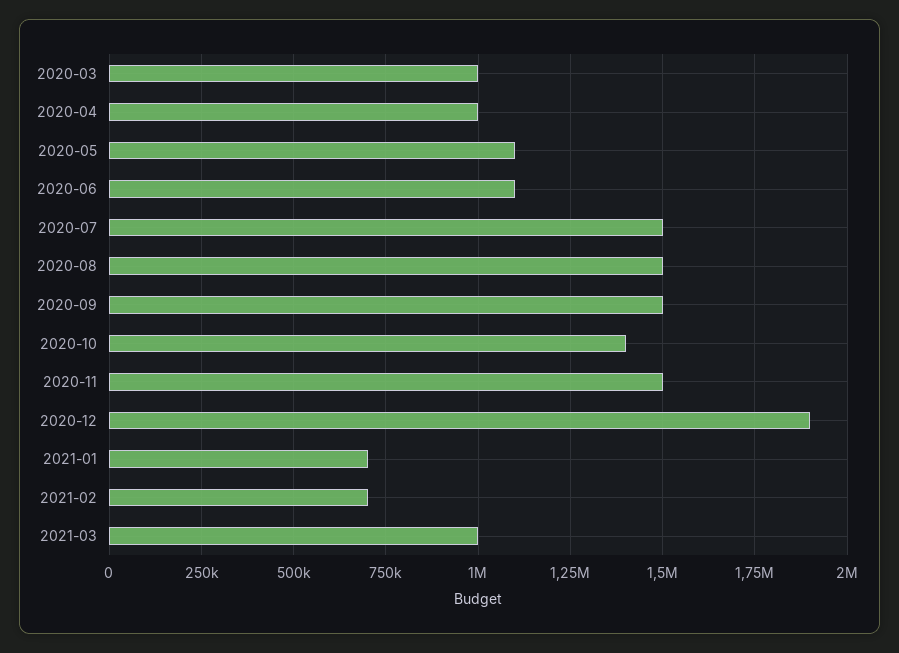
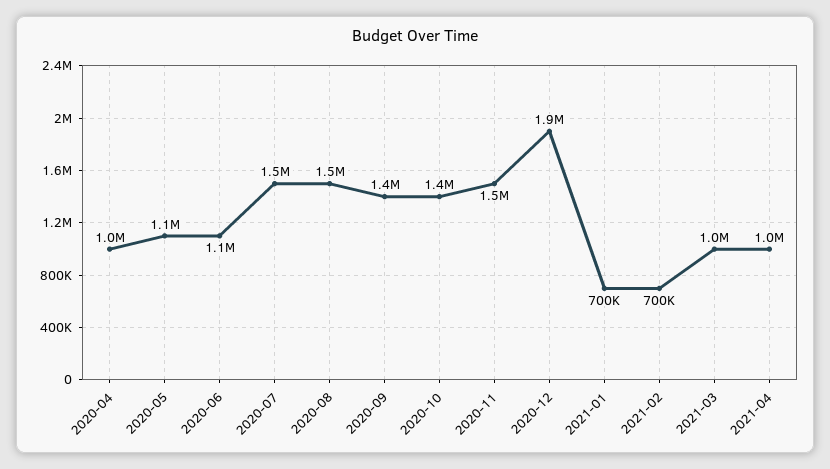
2020-03: 1000000 -> none
2020-09: 1500000 -> 1400000
2021-04: none -> 1000000

